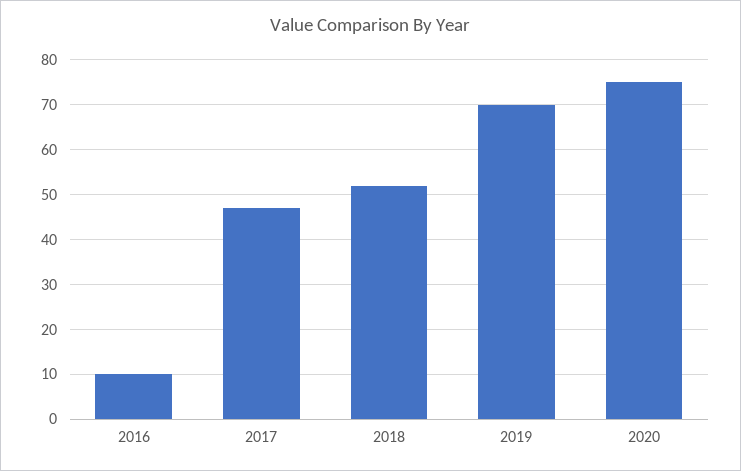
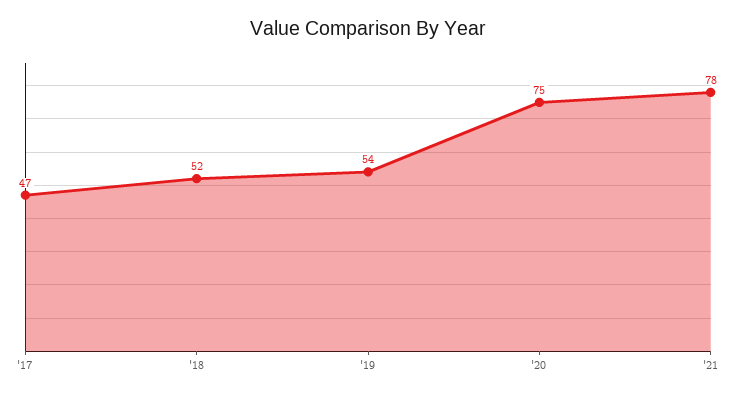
2016: 10 -> none
2019: 70 -> 54
'21: none -> 78

